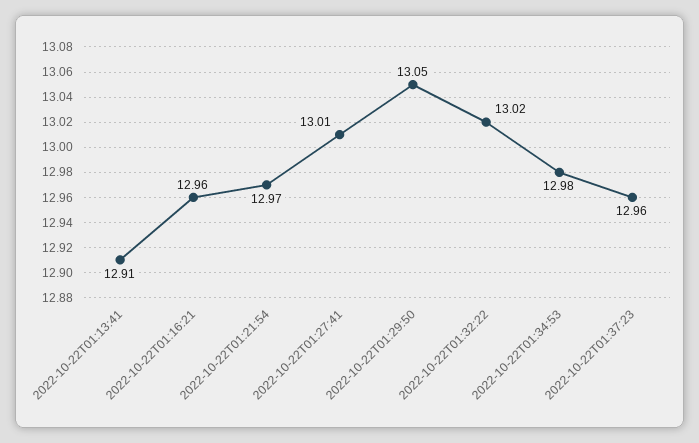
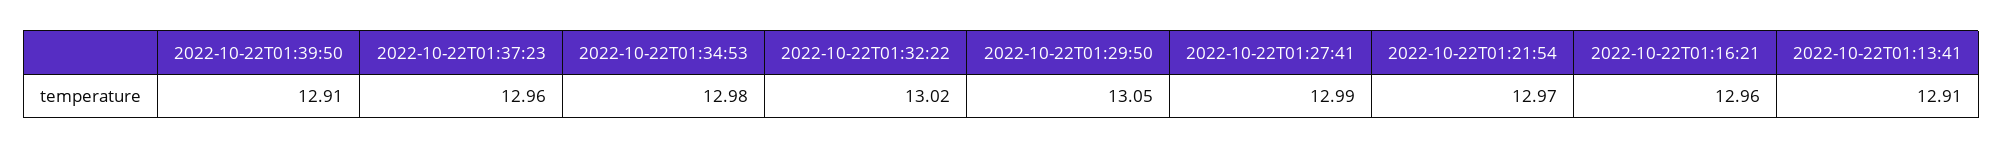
2022-10-22T01:27:41: 13.01 -> 12.99
2022-10-22T01:39:50: none -> 12.91

